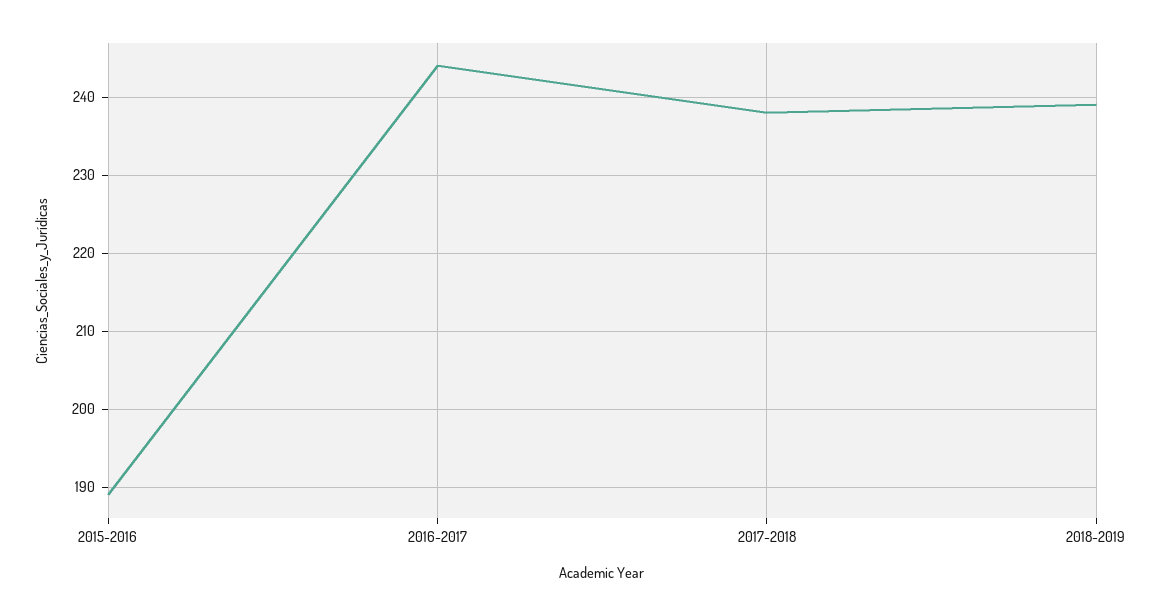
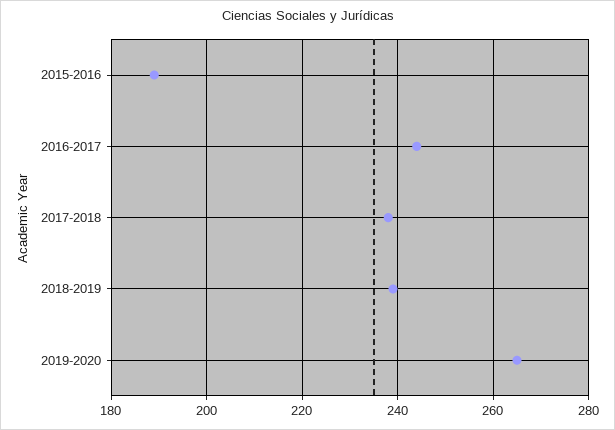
2019-2020: none -> 265

